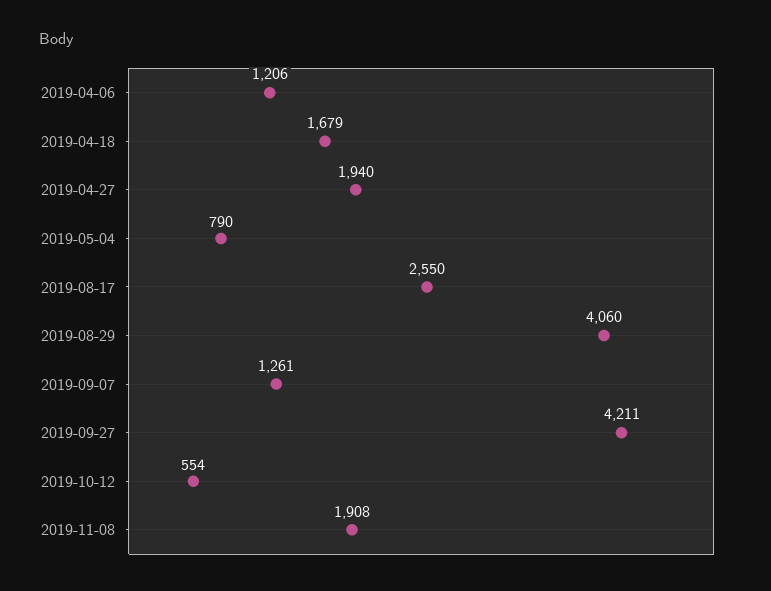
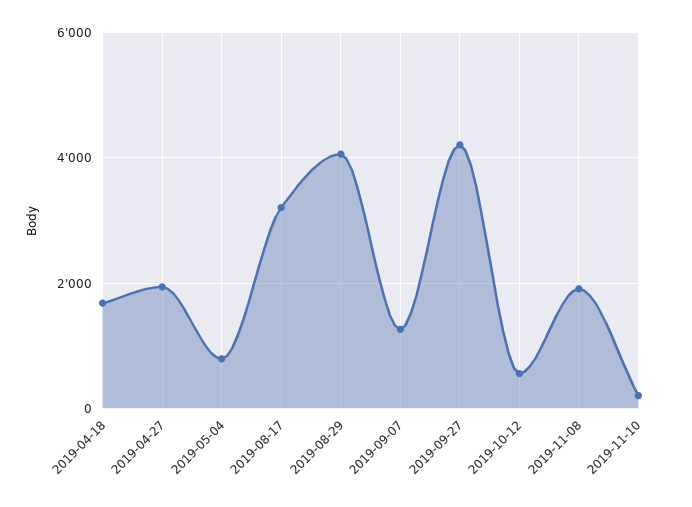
2019-04-06: 1206 -> none
2019-08-17: 2550 -> 3200
2019-11-10: none -> 200

